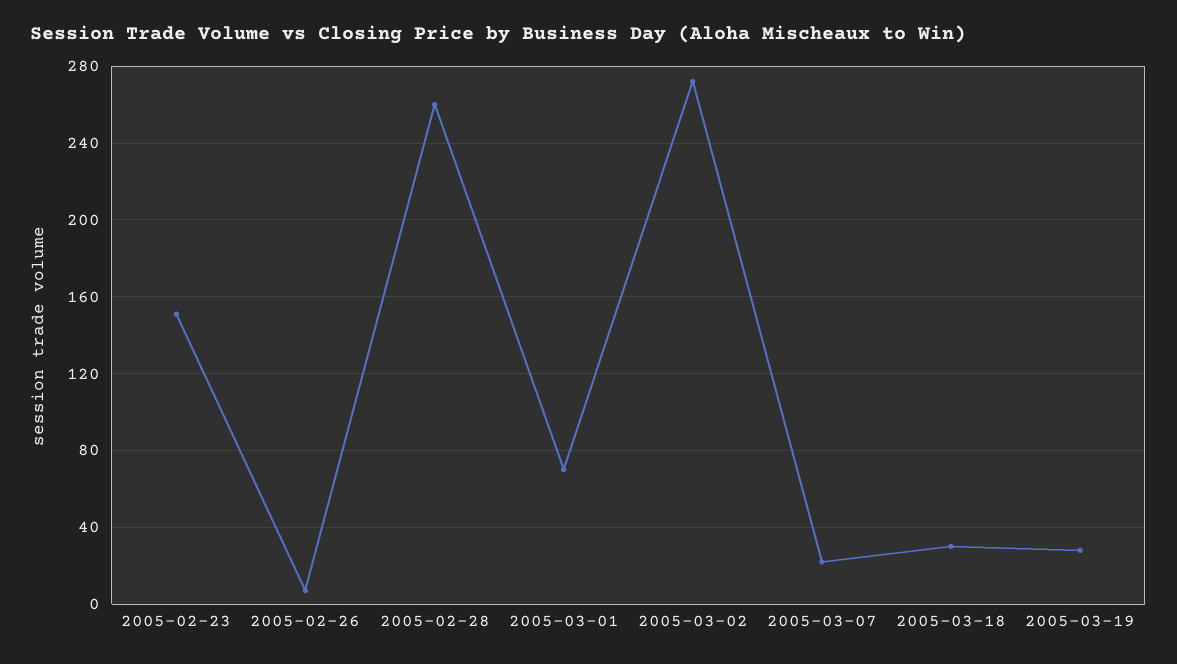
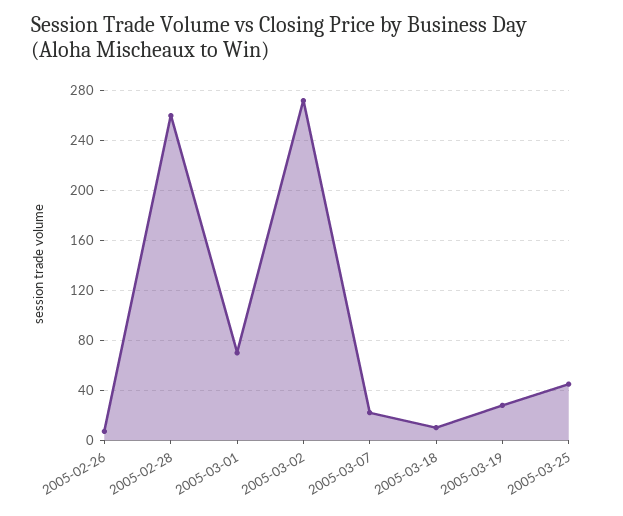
2005-02-23: 150 -> none
2005-03-18: 30 -> 10
2005-03-25: none -> 45

